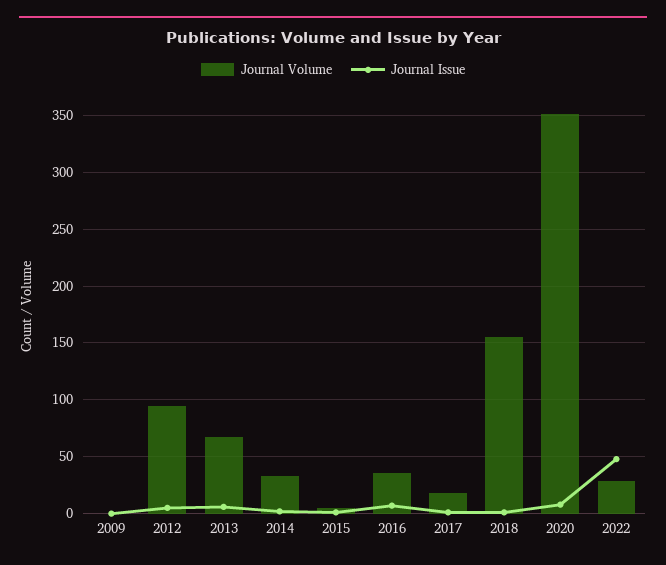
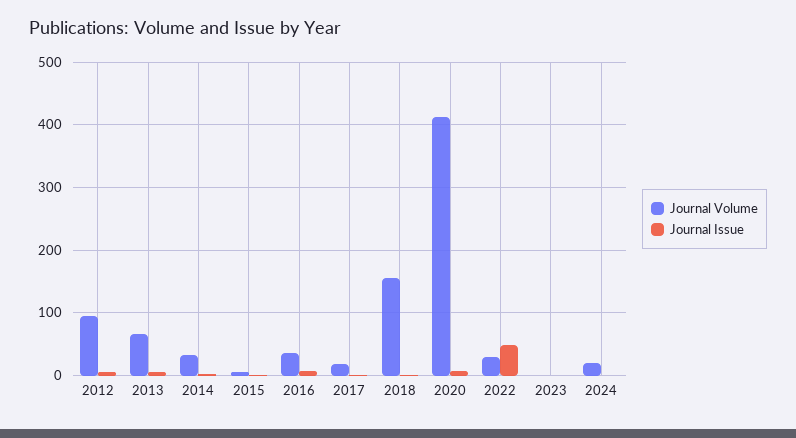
Journal Volume, 2009: 0 -> none
Journal Issue, 2009: 0 -> none
Journal Volume, 2020: 350 -> 410
Journal Volume, 2023: none -> 0
Journal Issue, 2023: none -> 0
Journal Volume, 2024: none -> 20
Journal Issue, 2024: none -> 0

